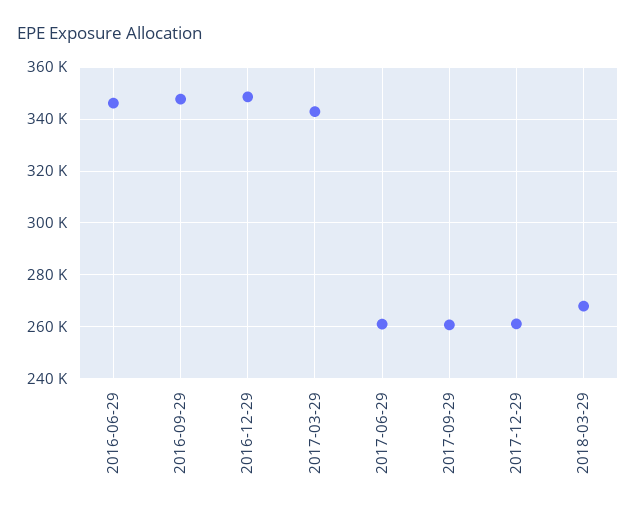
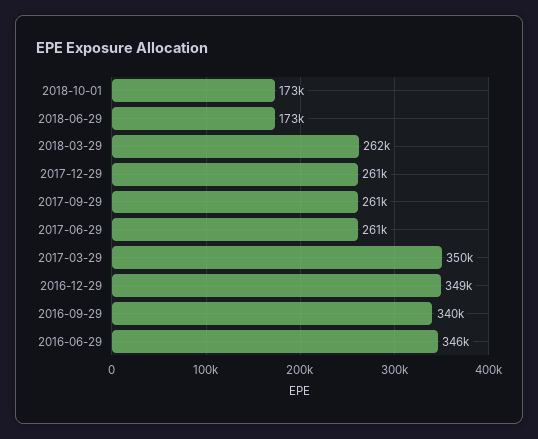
2016-09-29: 347500 -> 340000
2017-03-29: 342500 -> 350000
2018-03-29: 267500 -> 262000
2018-10-01: none -> 173000
2018-06-29: none -> 173000

